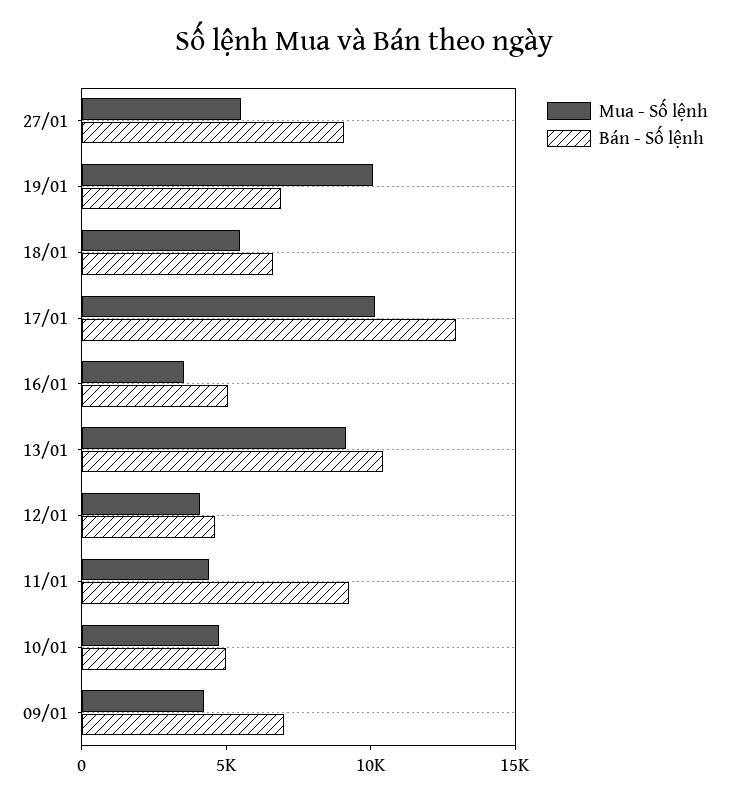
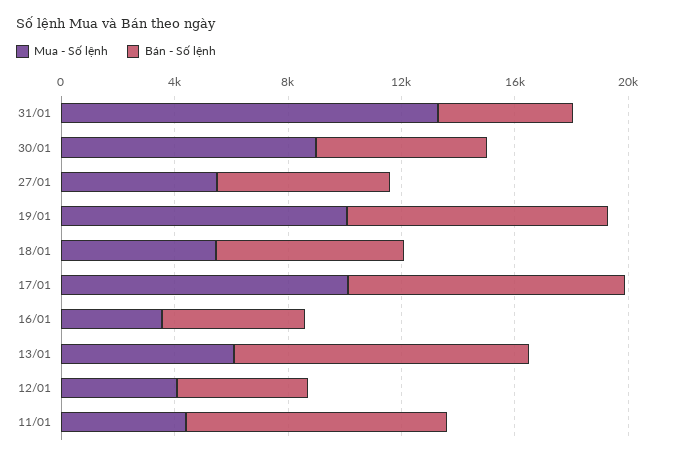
Bán - Số lệnh, 27/01: 9000 -> 6000
Bán - Số lệnh, 19/01: 7000 -> 9000
Bán - Số lệnh, 17/01: 13000 -> 10000
Mua - Số lệnh, 13/01: 9000 -> 6000
Mua - Số lệnh, 10/01: 5000 -> none
Bán - Số lệnh, 10/01: 5000 -> none
Mua - Số lệnh, 09/01: 4000 -> none
Bán - Số lệnh, 09/01: 7000 -> none
Mua - Số lệnh, 31/01: none -> 13000
Bán - Số lệnh, 31/01: none -> 5000
Mua - Số lệnh, 30/01: none -> 9000
Bán - Số lệnh, 30/01: none -> 6000

